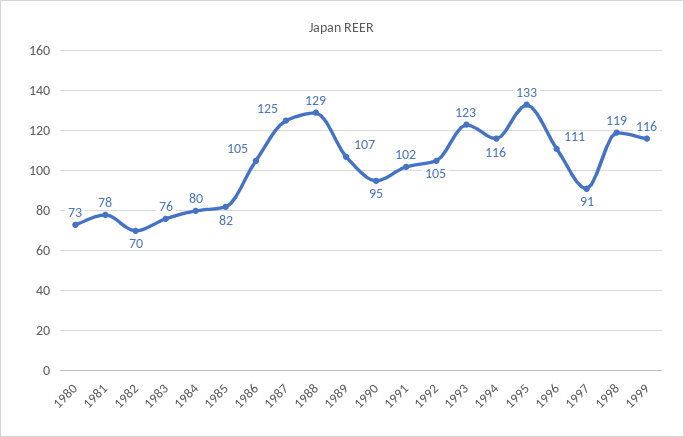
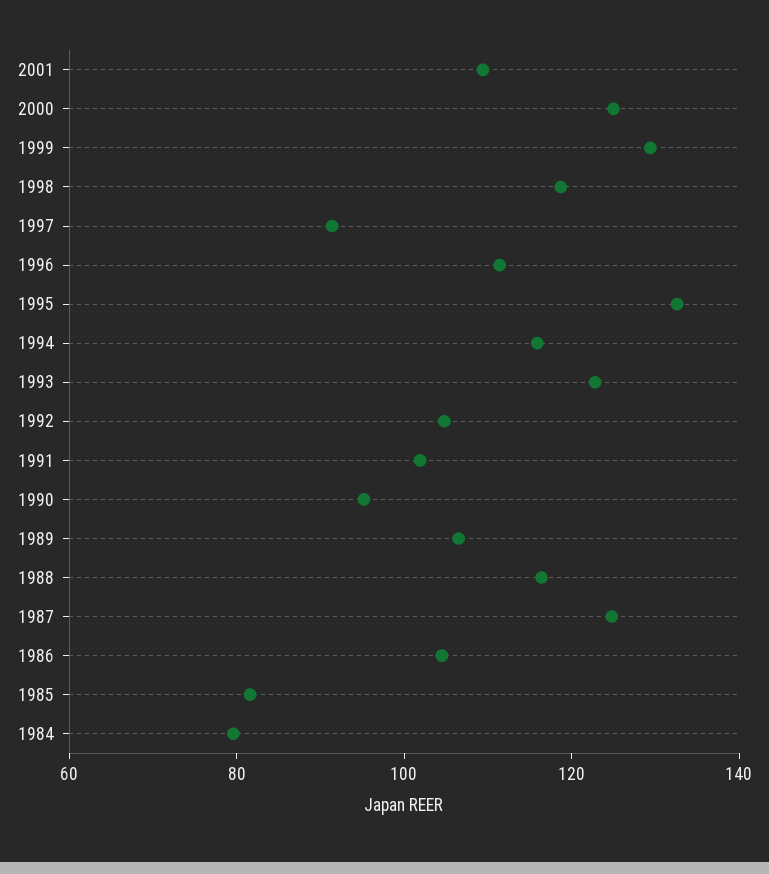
1980: 73 -> none
1981: 78 -> none
1982: 70 -> none
1983: 76 -> none
1988: 129 -> 115
1999: 116 -> 130
2001: none -> 110
2000: none -> 125

